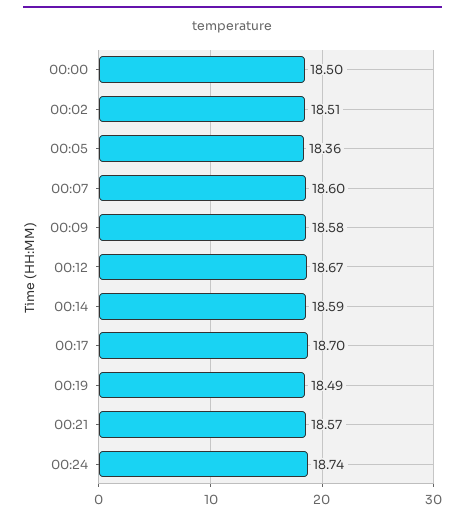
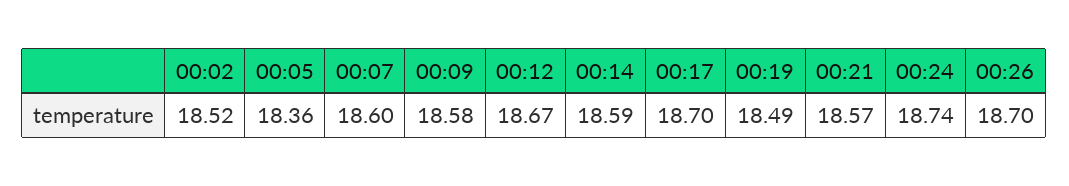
00:00: 18.5 -> none
00:02: 18.51 -> 18.52
00:26: none -> 18.7

